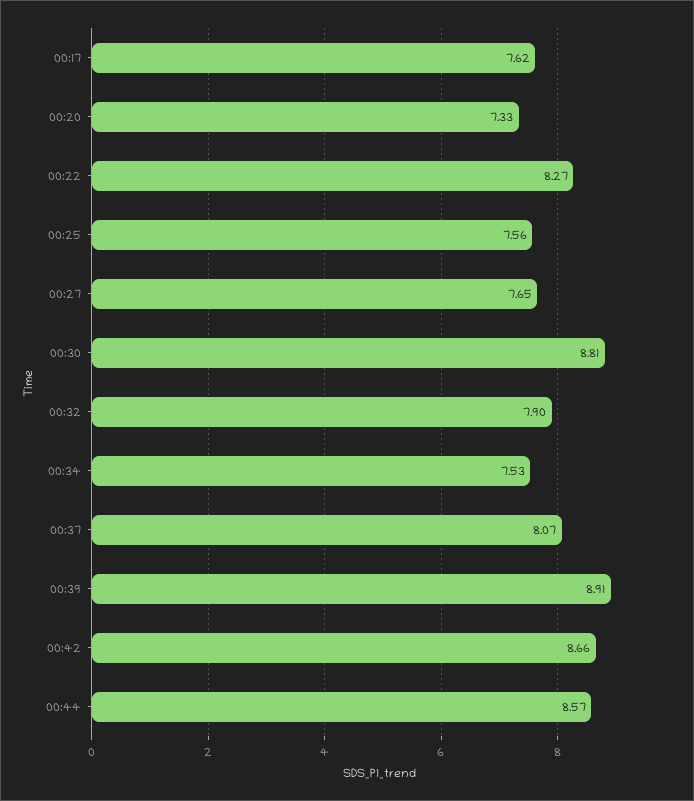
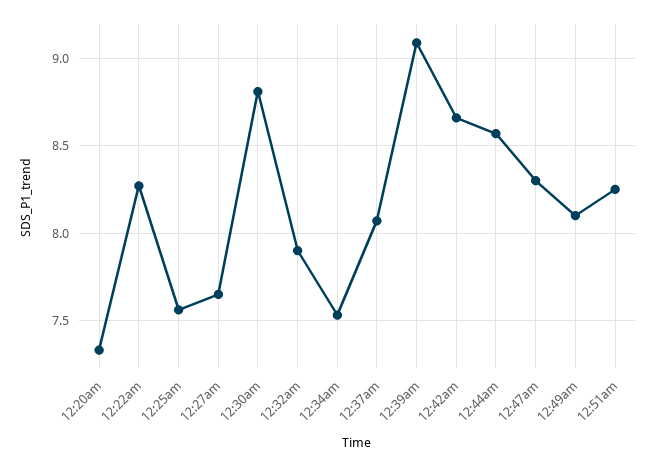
00:17: 7.62 -> none
00:39: 8.91 -> 9.1
12:47am: none -> 8.3
12:49am: none -> 8.1
12:51am: none -> 8.25

